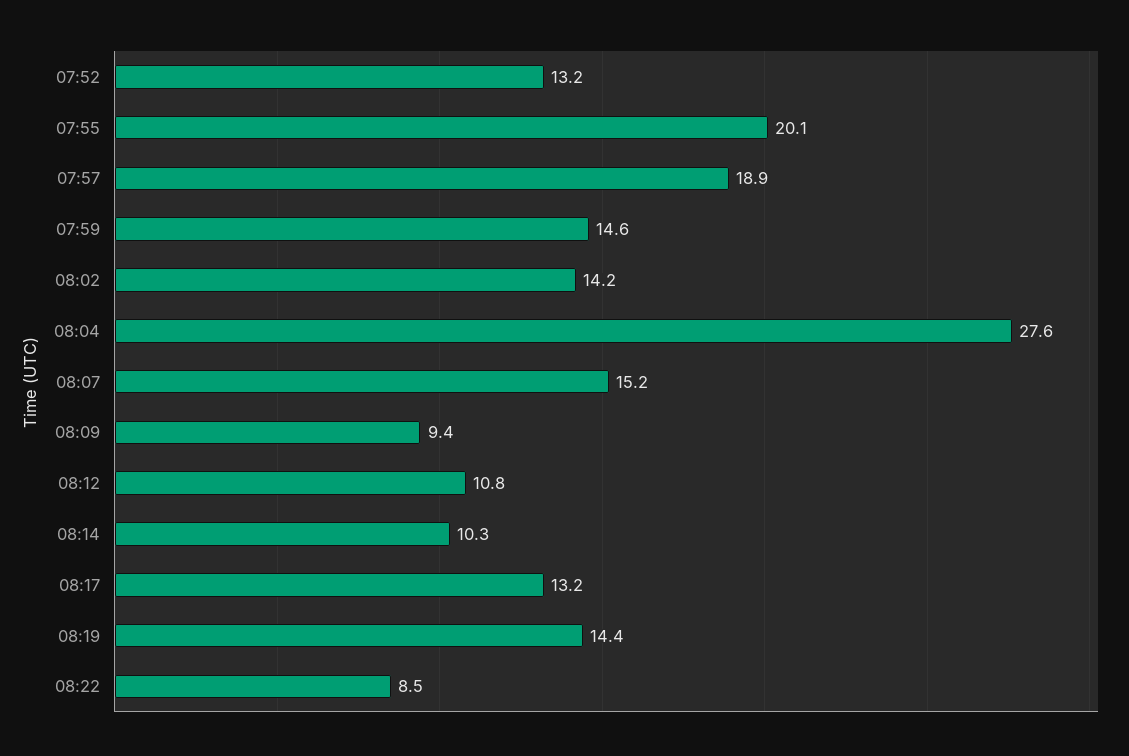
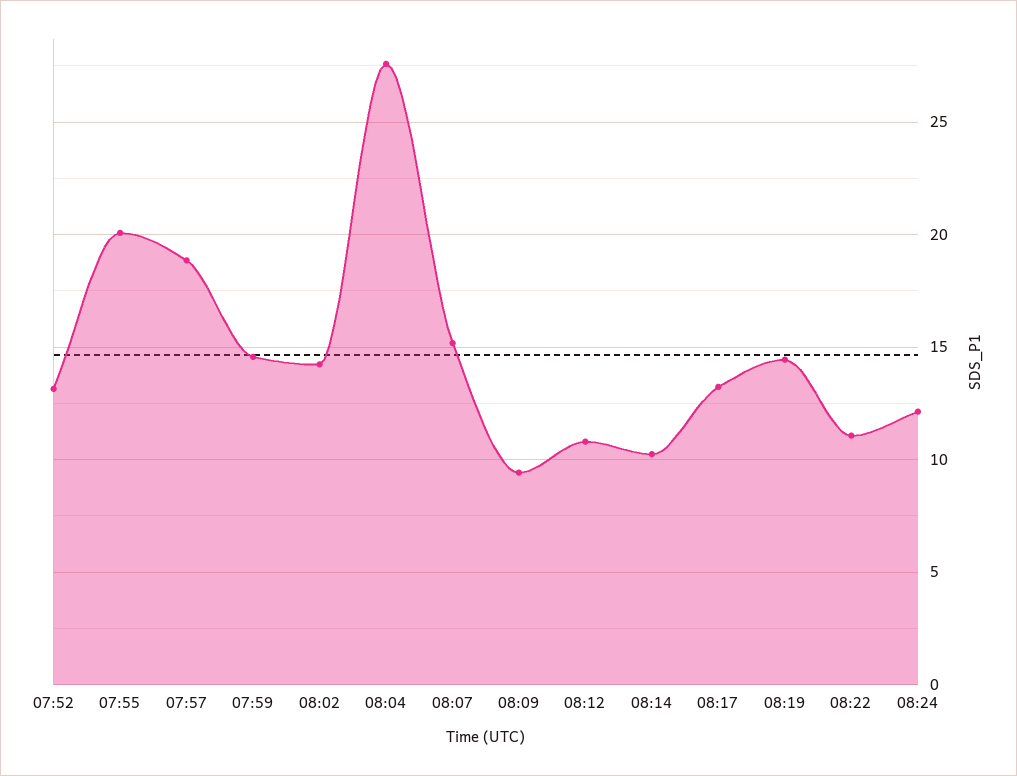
08:22: 8.5 -> 11
08:24: none -> 12

